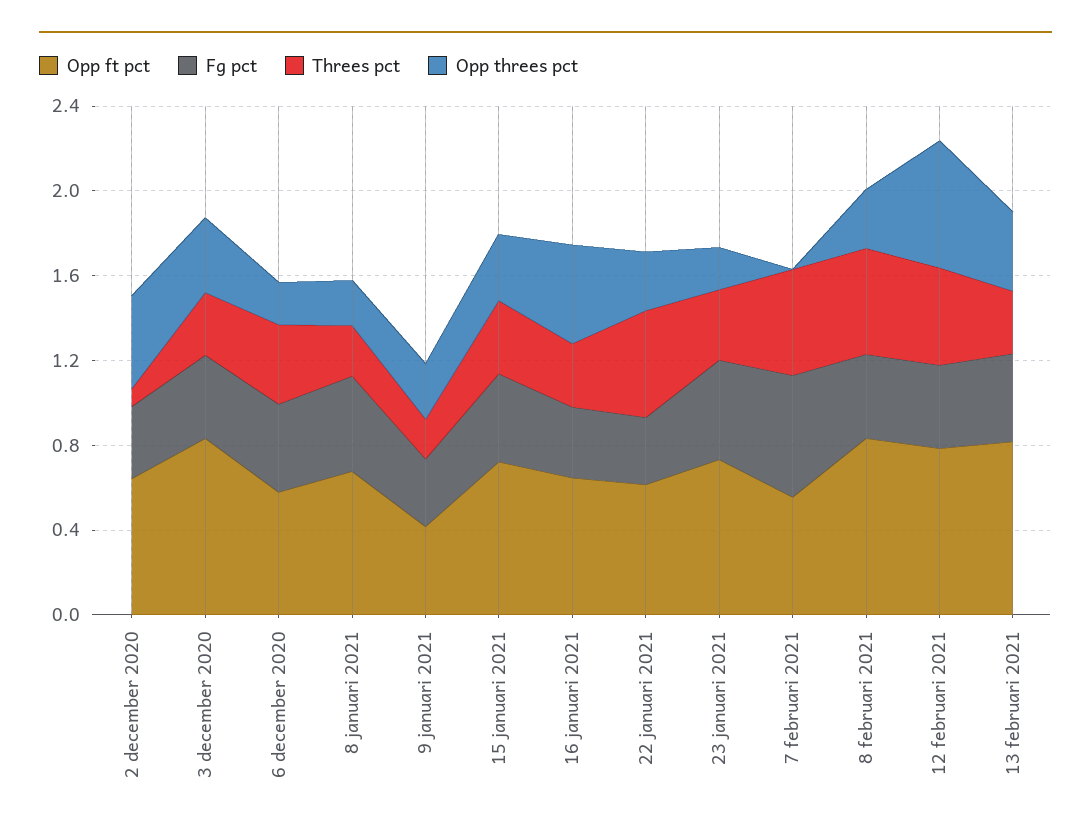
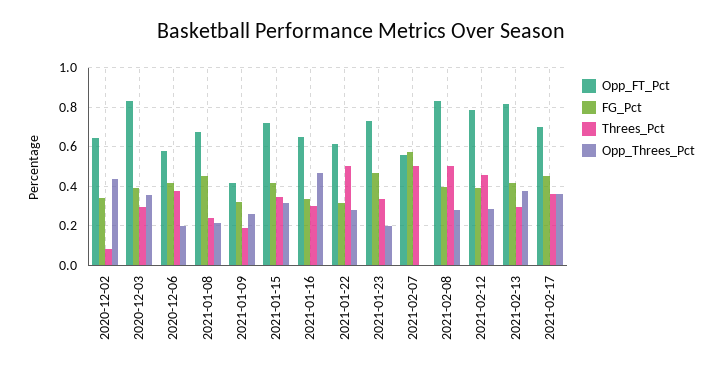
Opp threes pct, 12 februari 2021: 0.6 -> 0.3
Opp ft pct, 2021-02-17: none -> 0.7
Fg pct, 2021-02-17: none -> 0.45
Threes pct, 2021-02-17: none -> 0.35
Opp threes pct, 2021-02-17: none -> 0.35

